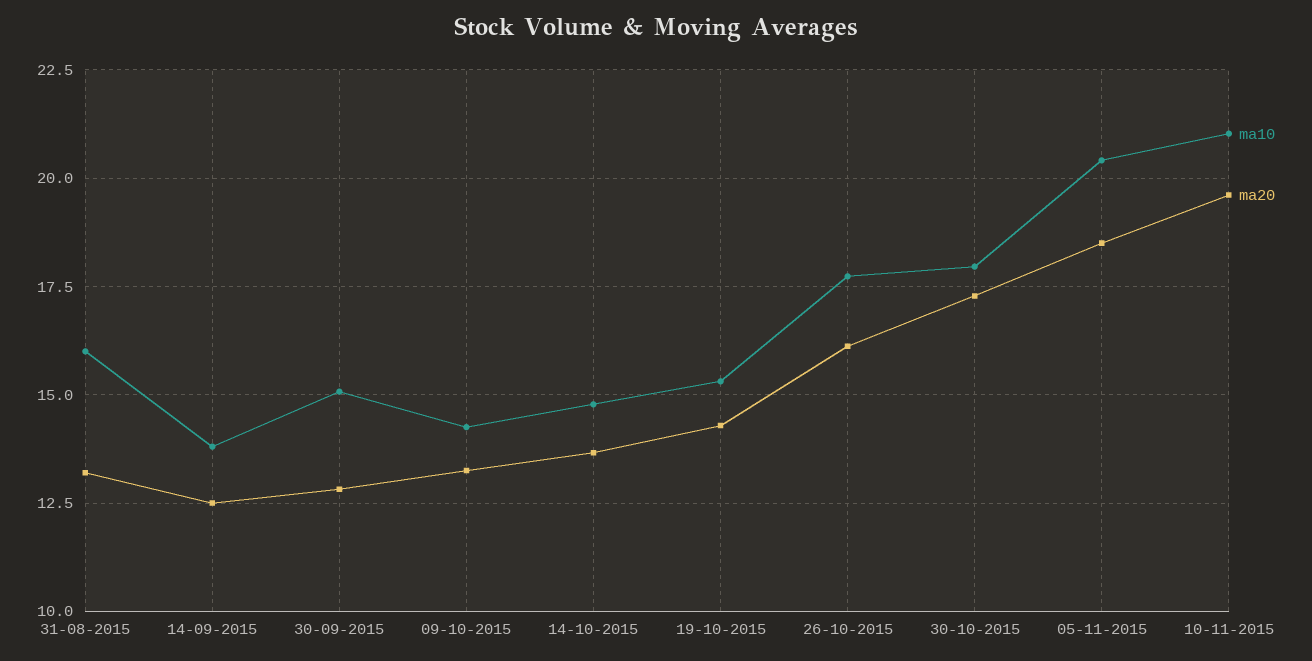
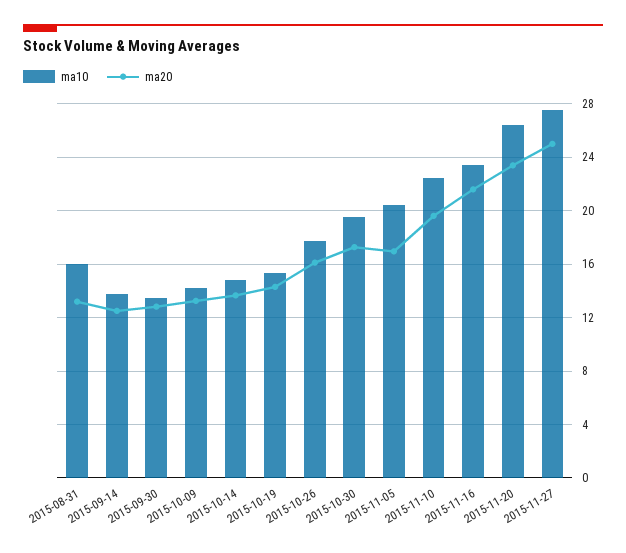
ma10, 30-09-2015: 15 -> 13.5
ma10, 30-10-2015: 18 -> 19.5
ma20, 05-11-2015: 18.5 -> 17
ma10, 10-11-2015: 21 -> 22.5
ma10, 2015-11-16: none -> 23.5
ma20, 2015-11-16: none -> 21.5
ma10, 2015-11-20: none -> 26.5
ma20, 2015-11-20: none -> 23.5
ma10, 2015-11-27: none -> 27.5
ma20, 2015-11-27: none -> 25

